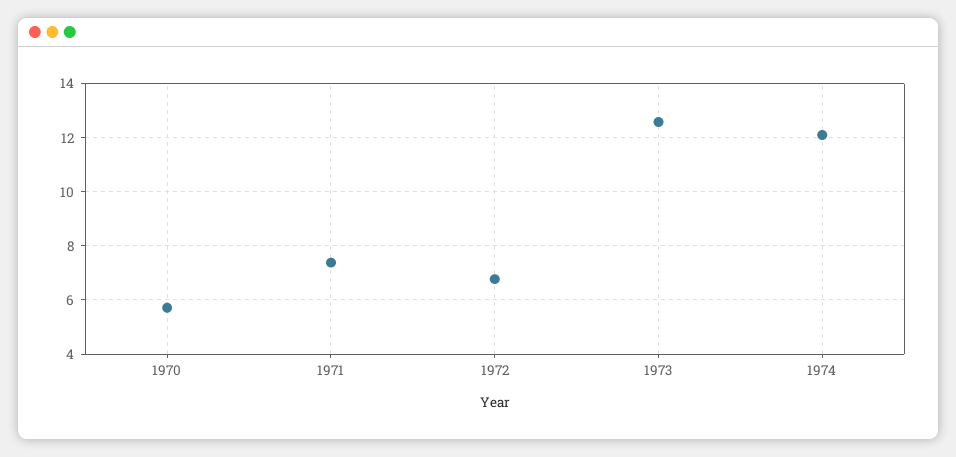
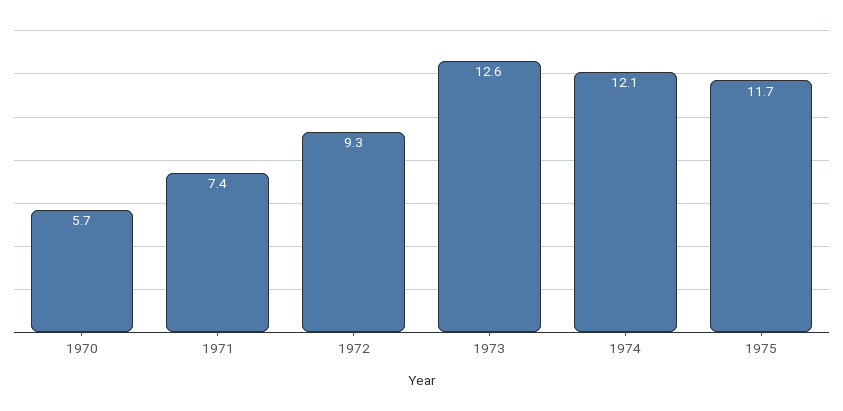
1972: 6.75 -> 9.3
1975: none -> 11.7

